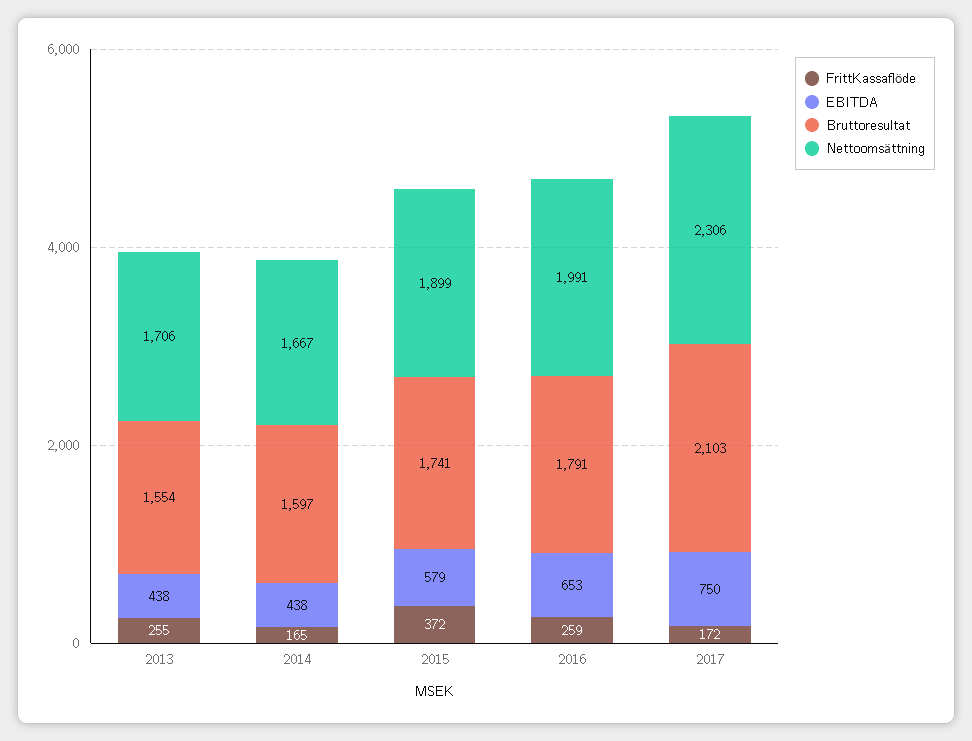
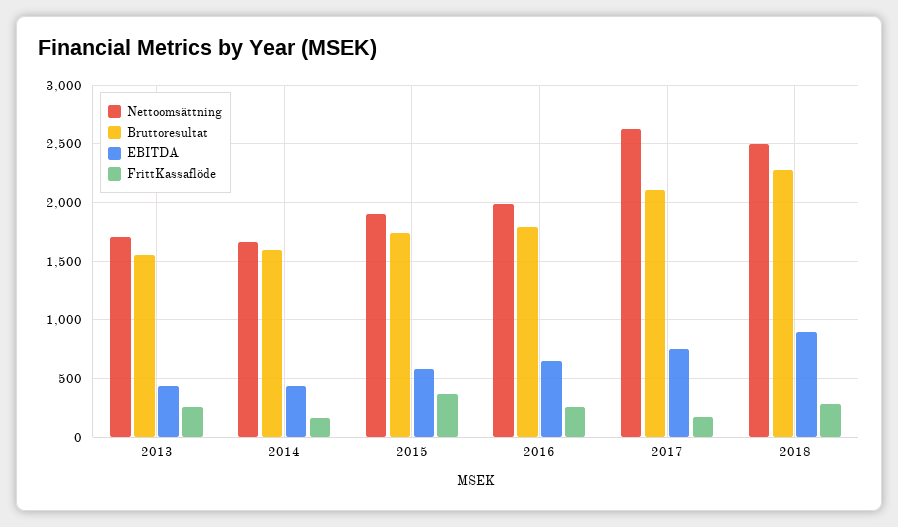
Nettoomsättning, 2017: 2306 -> 2600
Nettoomsättning, 2018: none -> 2500
Bruttoresultat, 2018: none -> 2300
EBITDA, 2018: none -> 900
FrittKassaflöde, 2018: none -> 300

